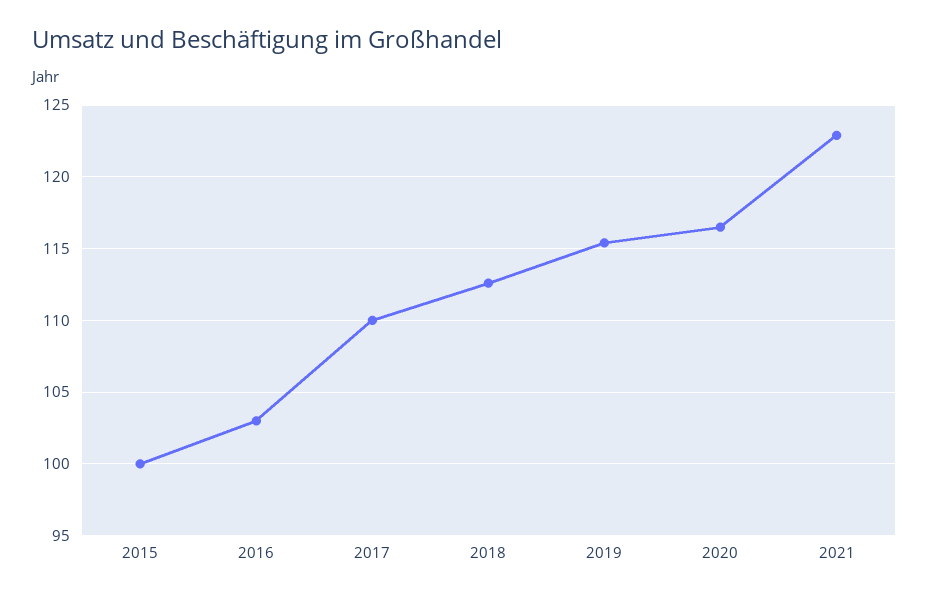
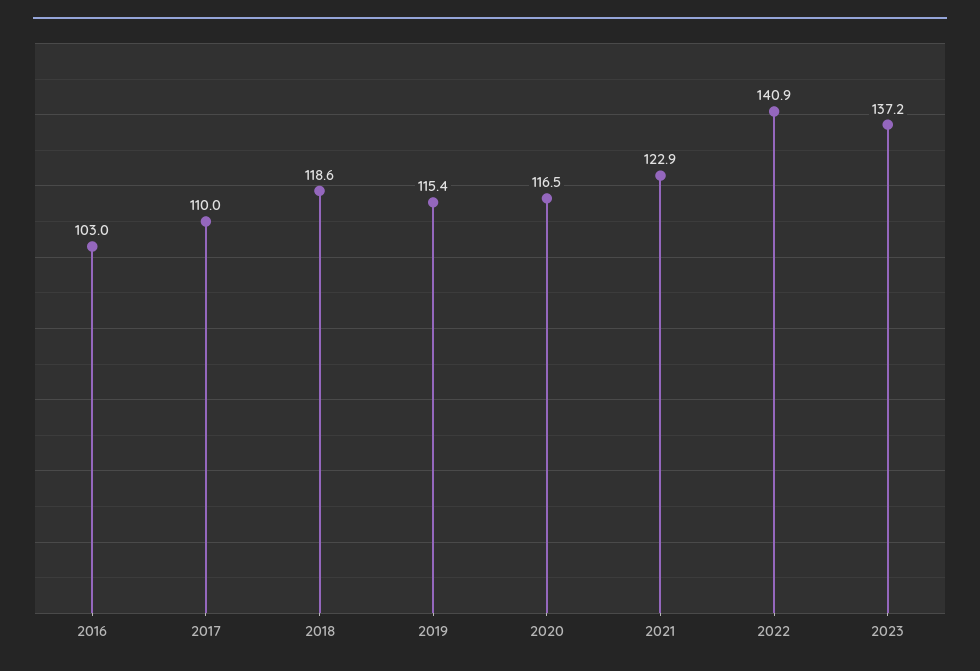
2015: 100 -> none
2018: 112.5 -> 118.6
2022: none -> 140.9
2023: none -> 137.2

